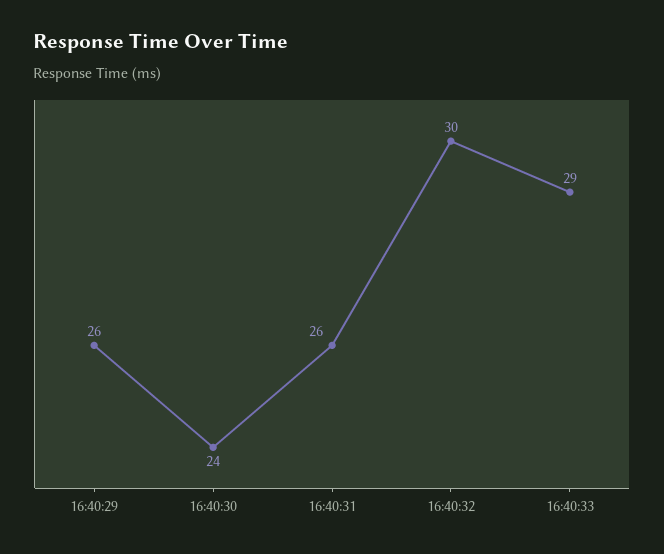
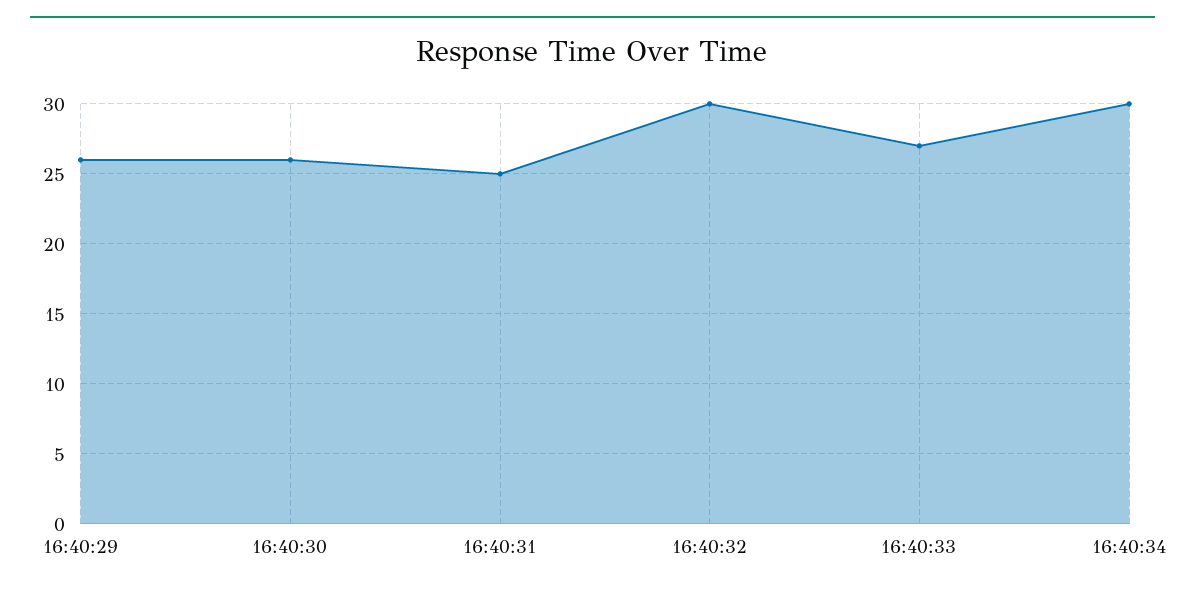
16:40:30: 24 -> 26
16:40:31: 26 -> 25
16:40:33: 29 -> 27
16:40:34: none -> 30

